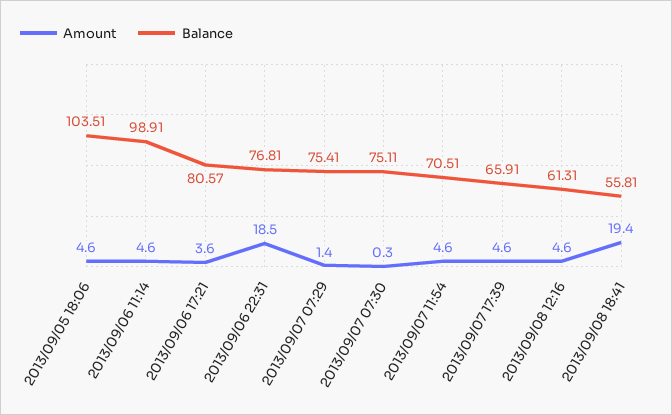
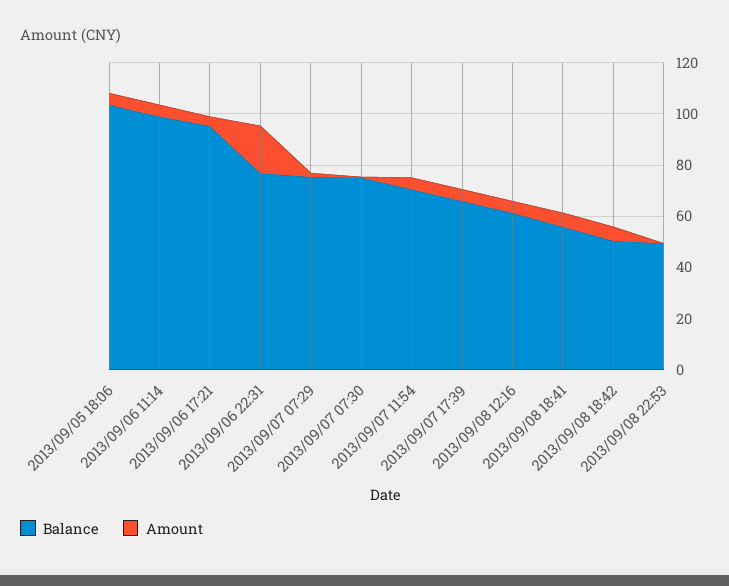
Balance, 2013/09/06 17:21: 80.57 -> 95
Amount, 2013/09/08 18:41: 19.4 -> 5
Balance, 2013/09/08 18:42: none -> 50
Amount, 2013/09/08 18:42: none -> 5
Balance, 2013/09/08 22:53: none -> 50
Amount, 2013/09/08 22:53: none -> 0

